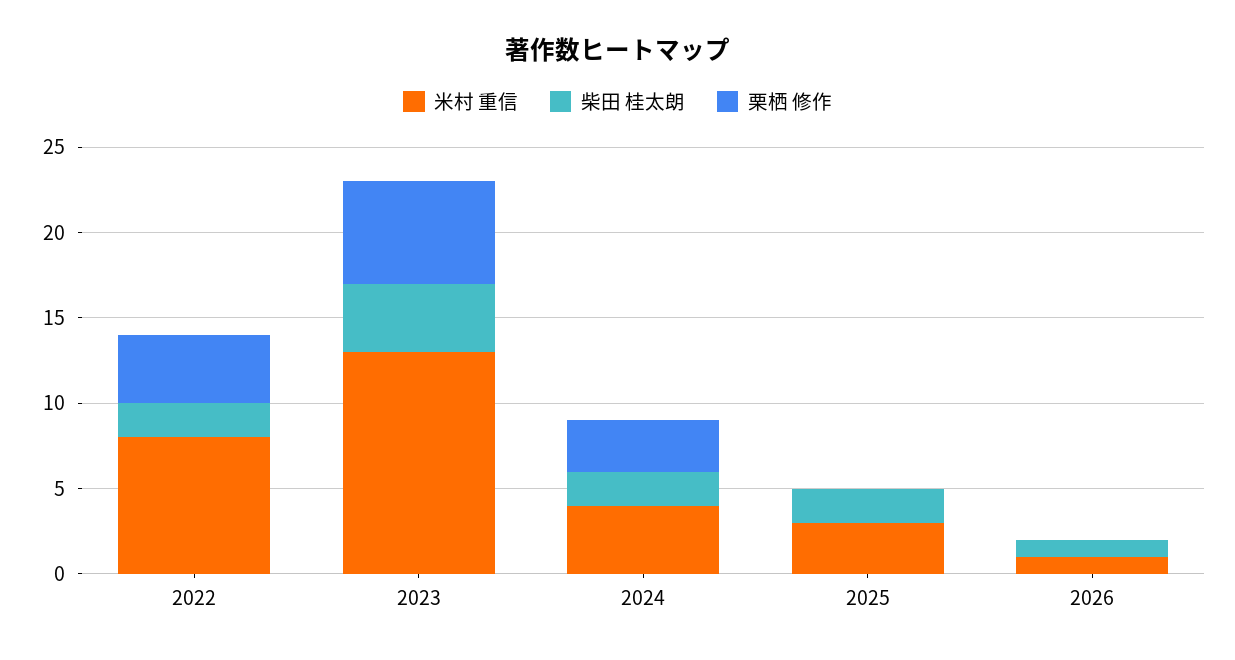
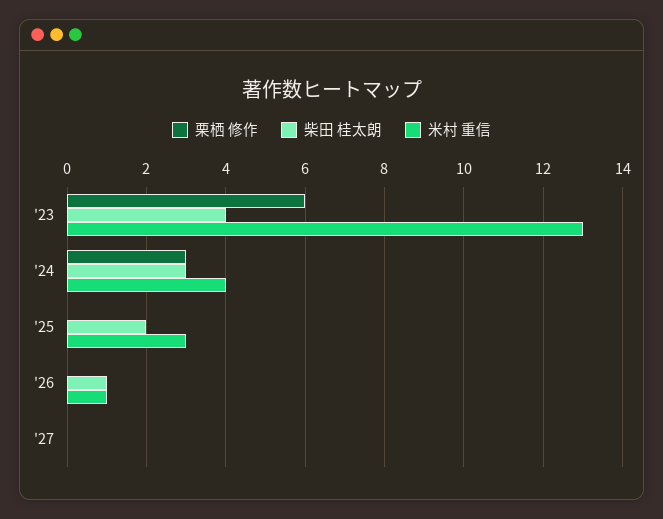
米村 重信, 2022: 8 -> none
柴田 桂太朗, 2022: 2 -> none
栗栖 修作, 2022: 4 -> none
柴田 桂太朗, 2024: 2 -> 3
栗栖 修作, '27: none -> 0
柴田 桂太朗, '27: none -> 0
米村 重信, '27: none -> 0

